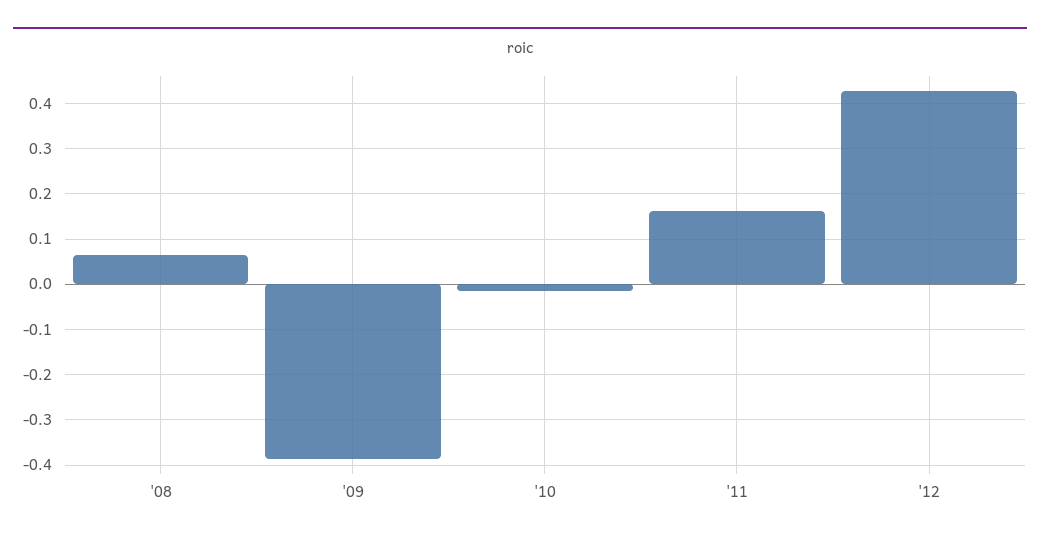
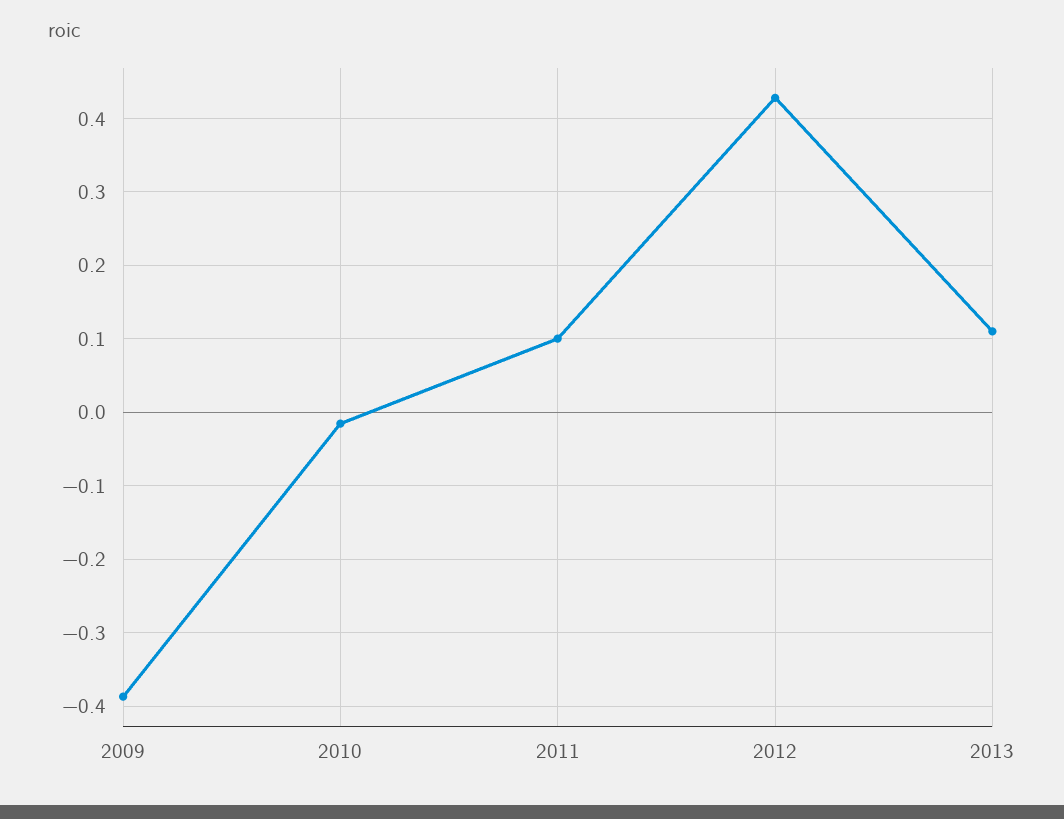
'08: 0.06 -> none
'11: 0.16 -> 0.1
2013: none -> 0.11

